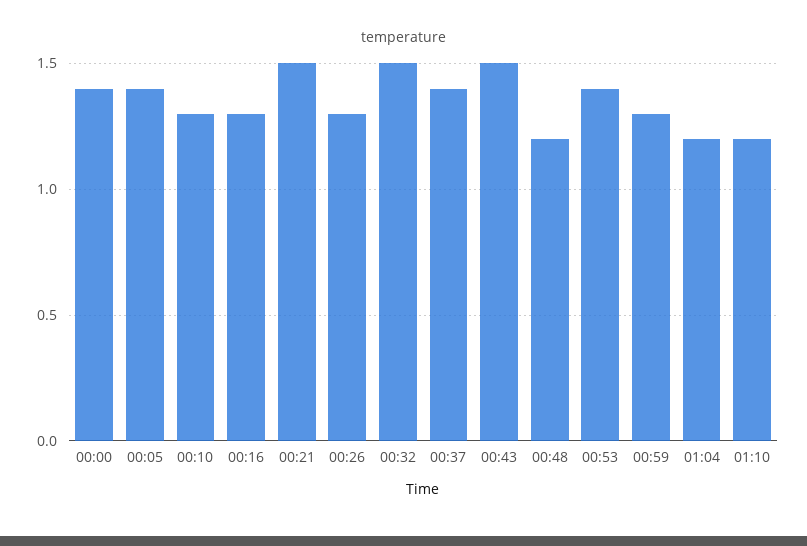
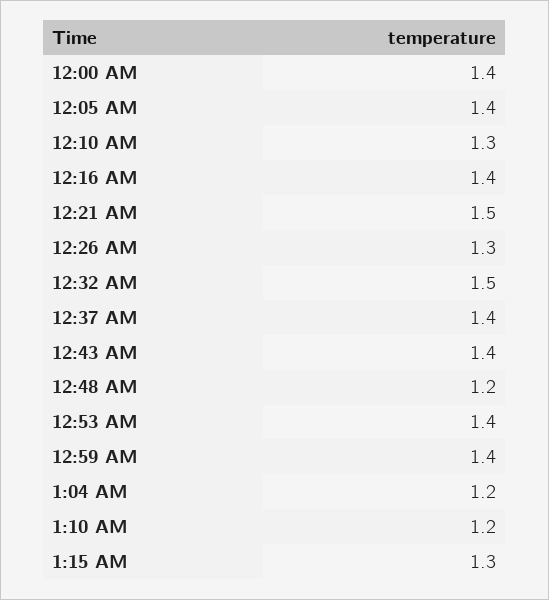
00:16: 1.3 -> 1.4
00:43: 1.5 -> 1.4
00:59: 1.3 -> 1.4
1:15 AM: none -> 1.3

